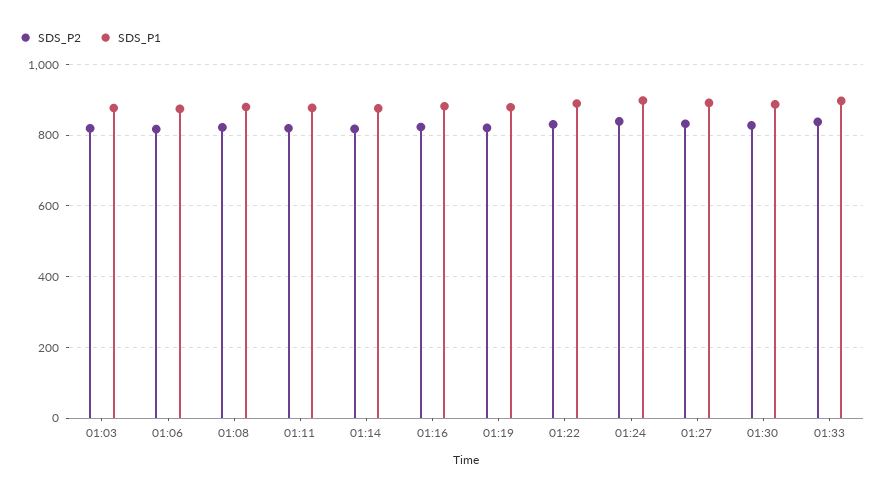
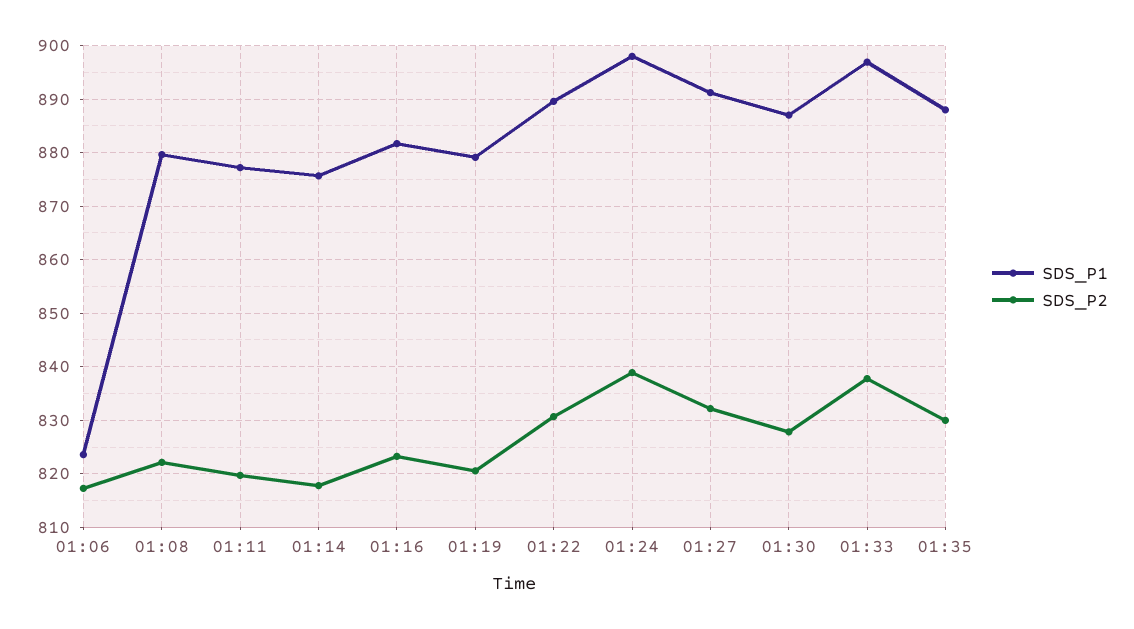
SDS_P2, 01:03: 820 -> none
SDS_P1, 01:03: 880 -> none
SDS_P1, 01:06: 880 -> 824
SDS_P1, 01:35: none -> 888
SDS_P2, 01:35: none -> 830

